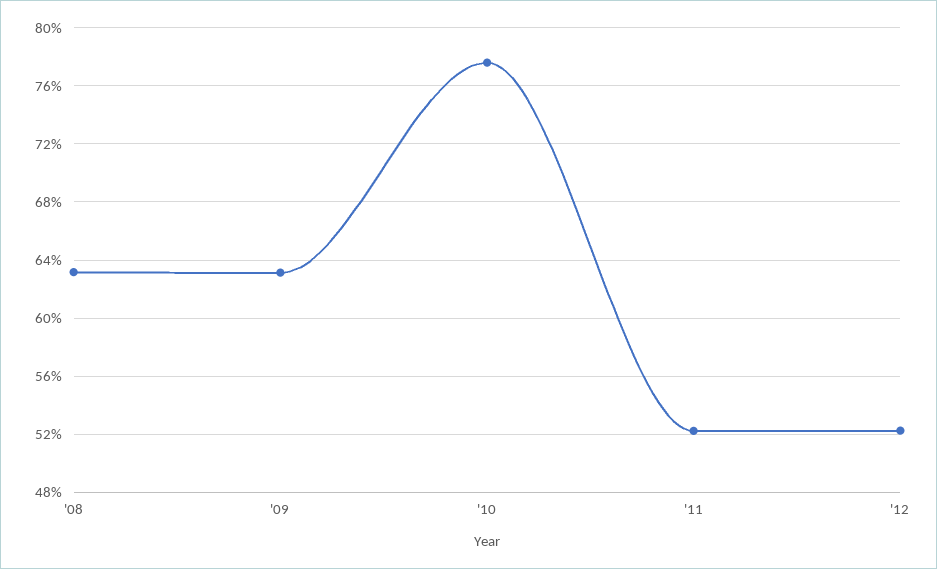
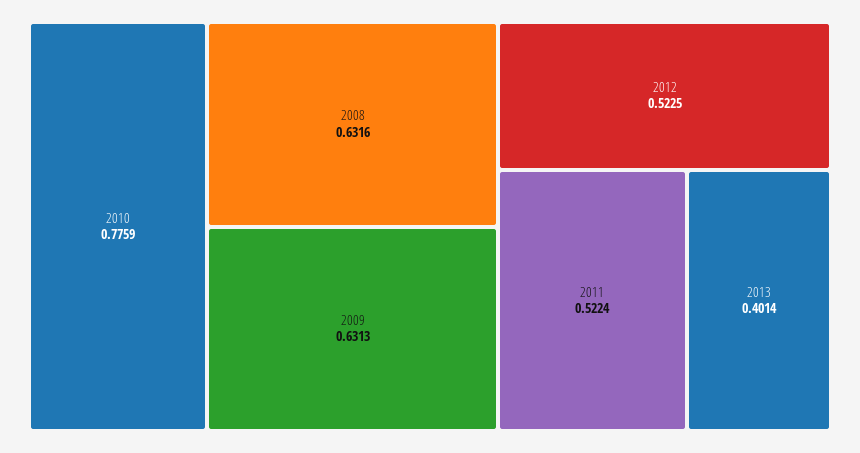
2013: none -> 0.4014

